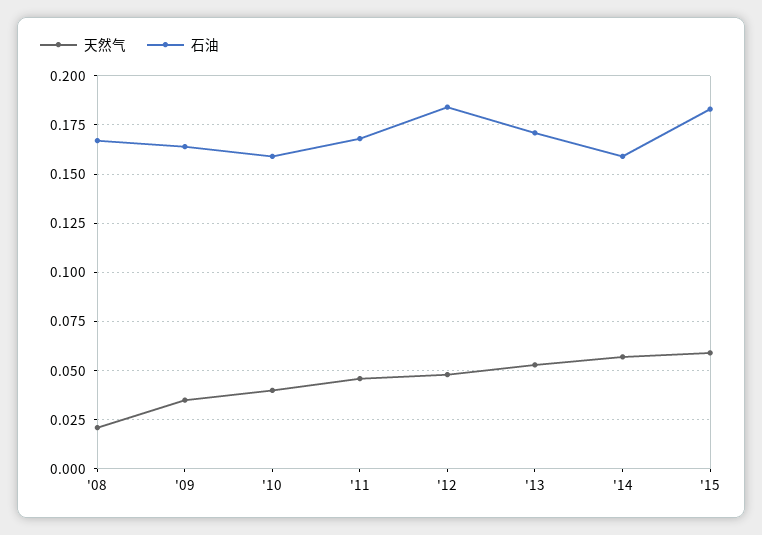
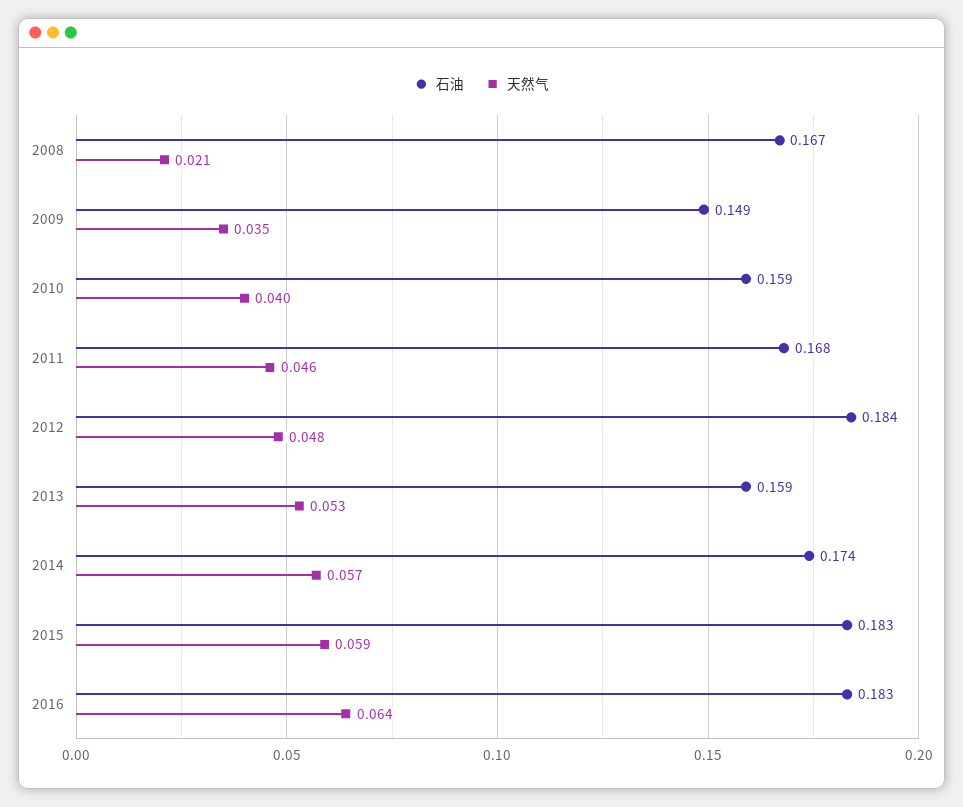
石油, '09: 0.165 -> 0.149
石油, '13: 0.17 -> 0.159
石油, '14: 0.16 -> 0.174
石油, 2016: none -> 0.183
天然气, 2016: none -> 0.064

